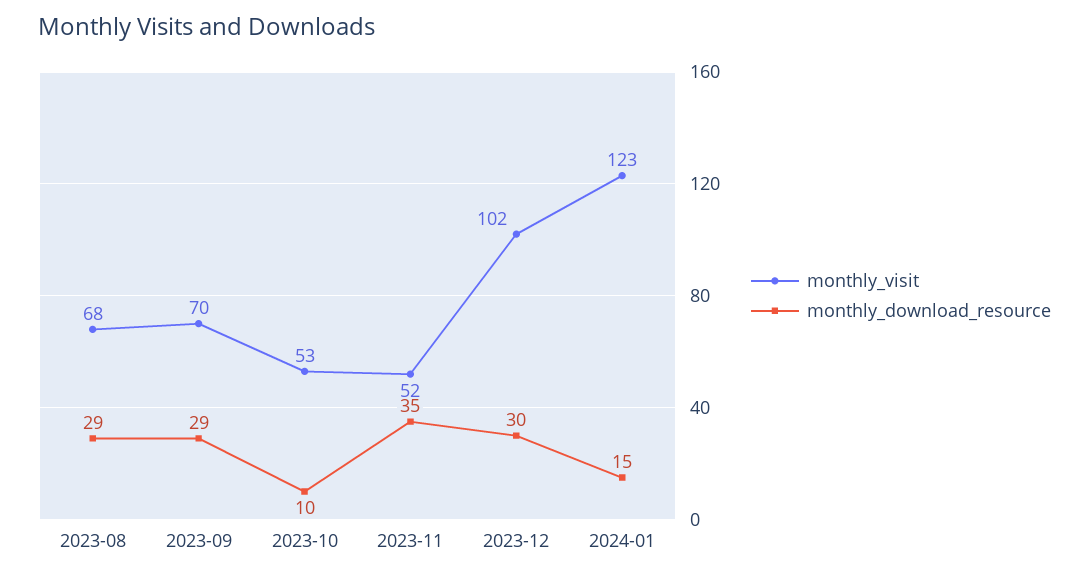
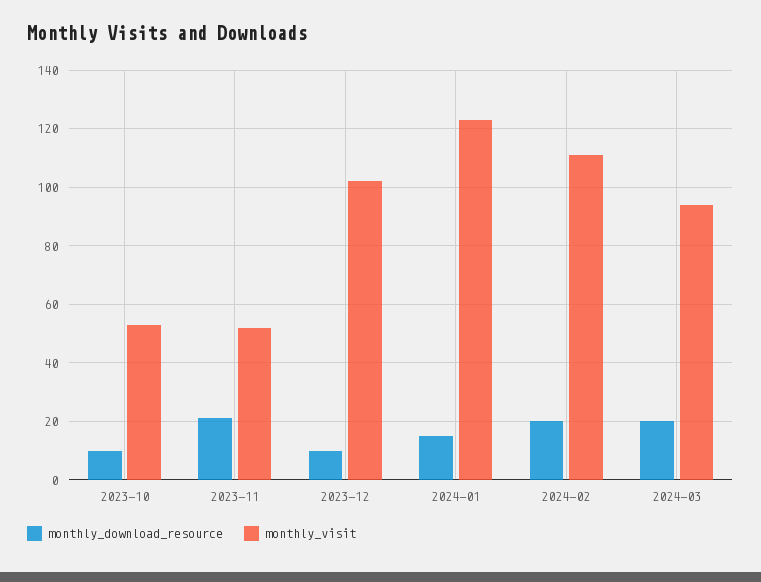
monthly_visit, 2023-08: 68 -> none
monthly_download_resource, 2023-08: 29 -> none
monthly_visit, 2023-09: 70 -> none
monthly_download_resource, 2023-09: 29 -> none
monthly_download_resource, 2023-11: 35 -> 20
monthly_download_resource, 2023-12: 30 -> 10
monthly_download_resource, 2024-02: none -> 20
monthly_visit, 2024-02: none -> 110
monthly_download_resource, 2024-03: none -> 20
monthly_visit, 2024-03: none -> 95

